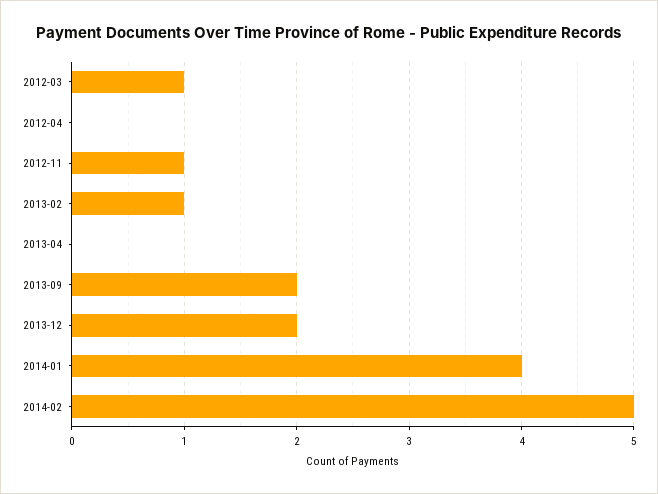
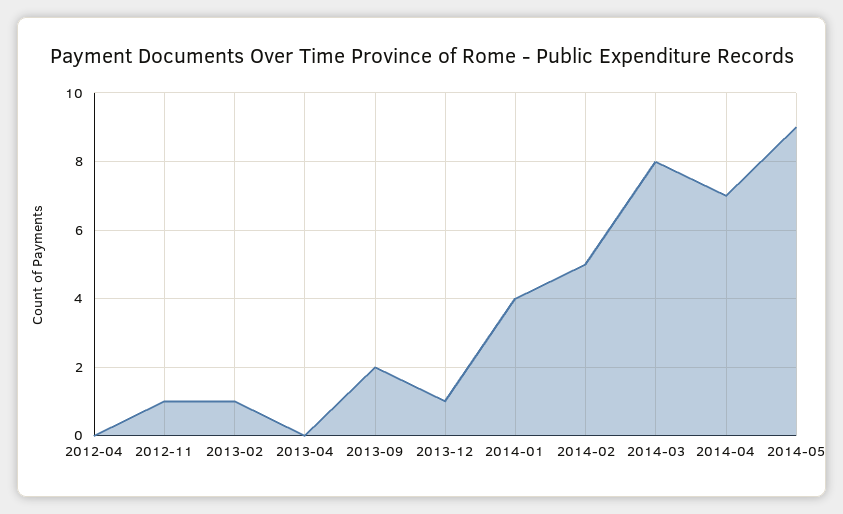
2012-03: 1 -> none
2013-12: 2 -> 1
2014-03: none -> 8
2014-04: none -> 7
2014-05: none -> 9

